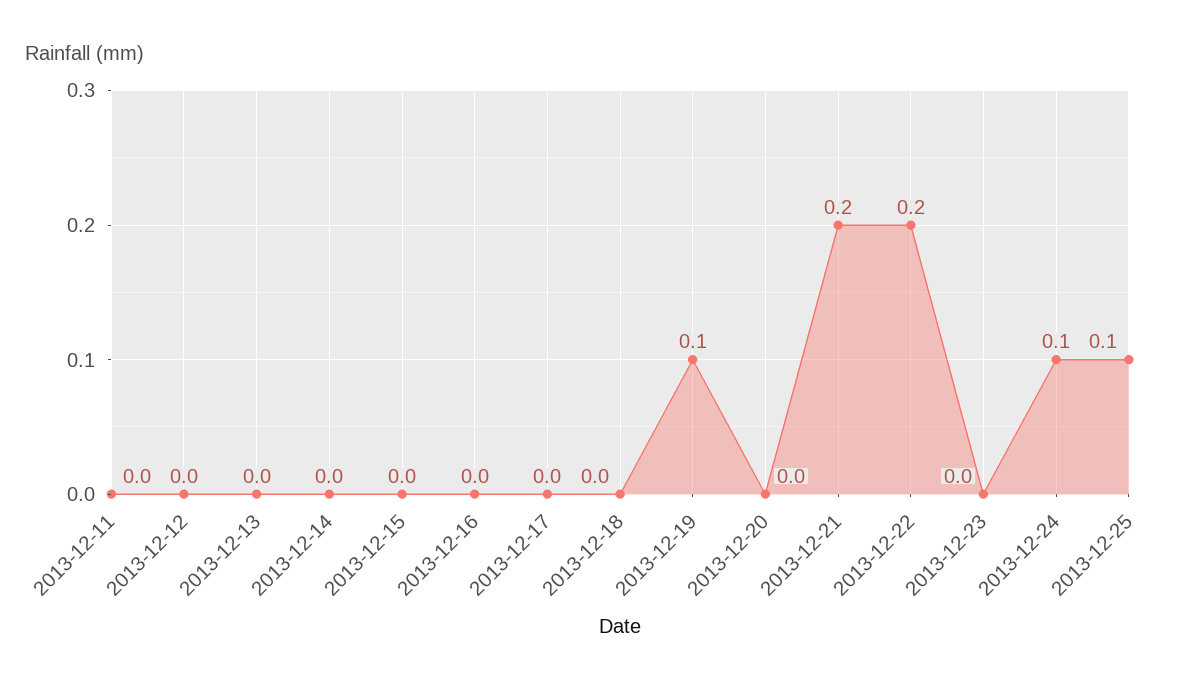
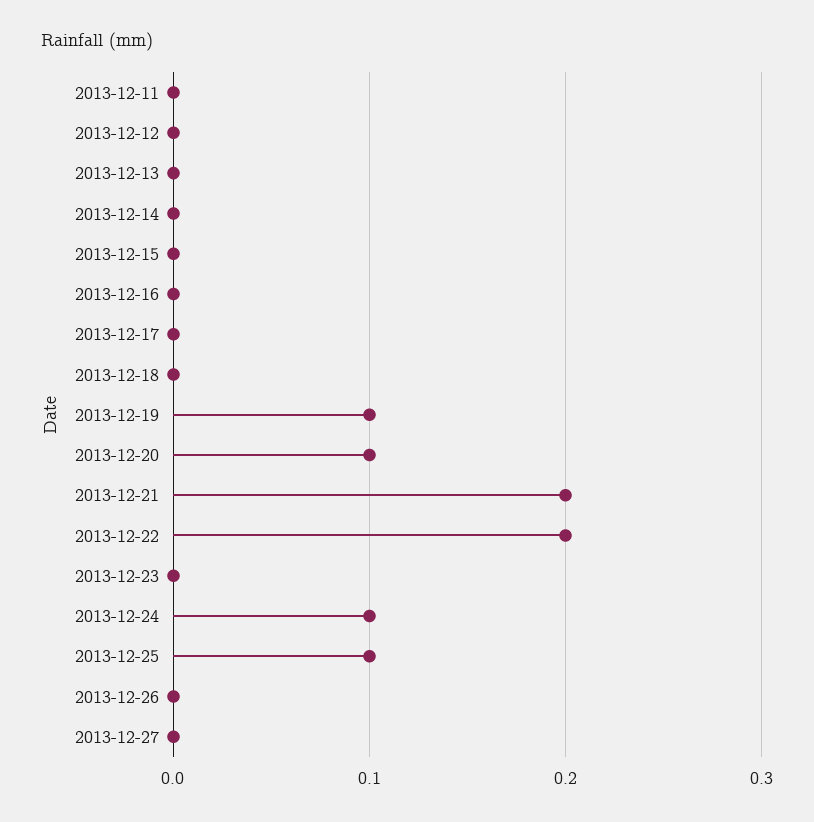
2013-12-20: 0 -> 0.1
2013-12-26: none -> 0
2013-12-27: none -> 0

